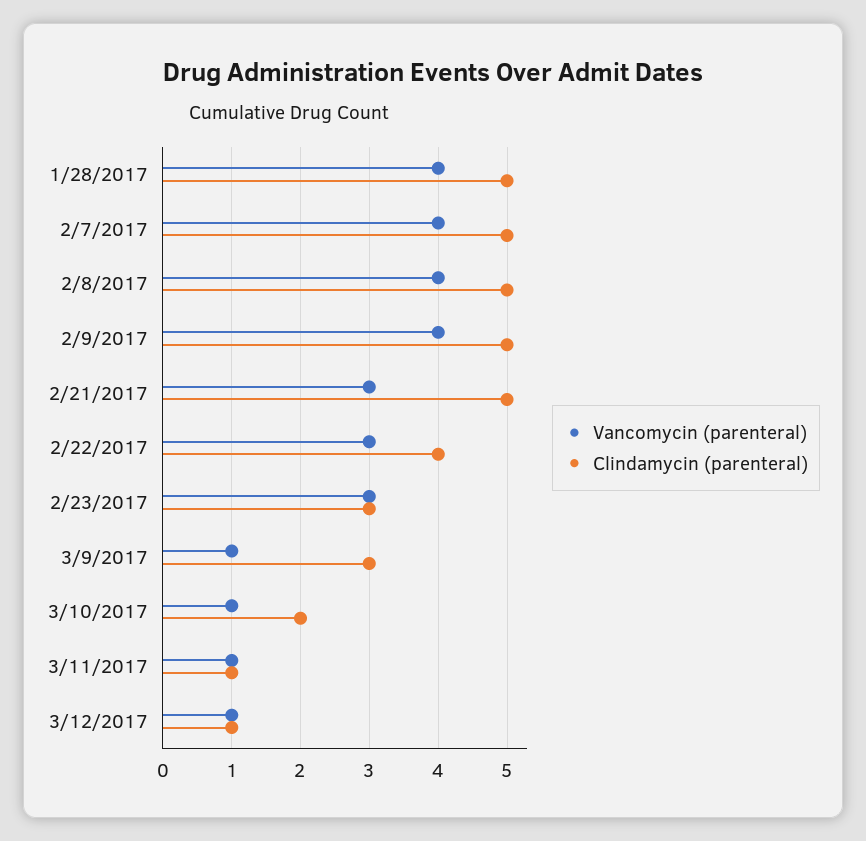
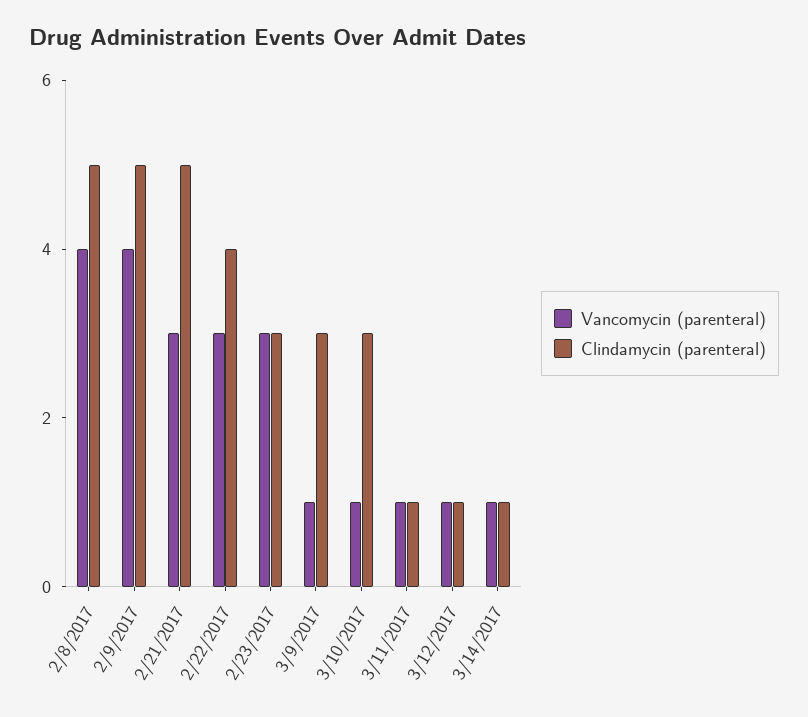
Vancomycin (parenteral), 1/28/2017: 4 -> none
Clindamycin (parenteral), 1/28/2017: 5 -> none
Vancomycin (parenteral), 2/7/2017: 4 -> none
Clindamycin (parenteral), 2/7/2017: 5 -> none
Clindamycin (parenteral), 3/10/2017: 2 -> 3
Vancomycin (parenteral), 3/14/2017: none -> 1
Clindamycin (parenteral), 3/14/2017: none -> 1

